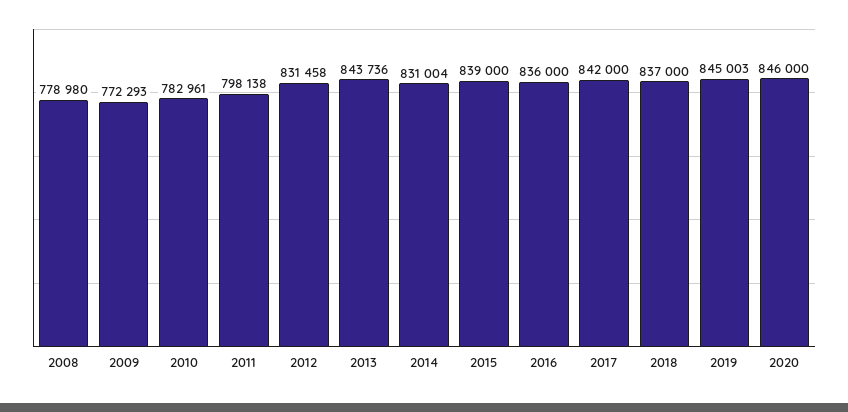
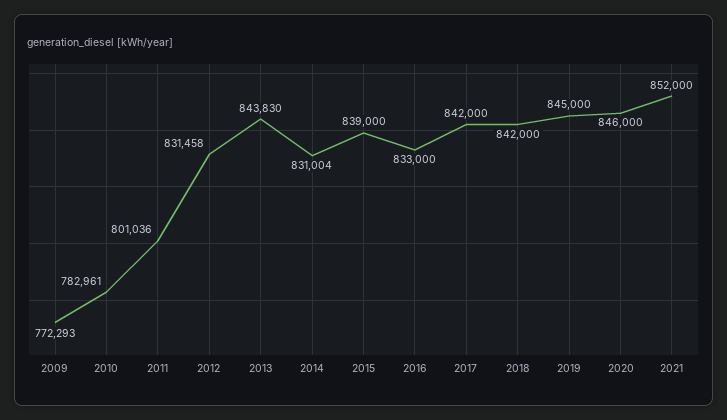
2008: 778980 -> none
2011: 798138 -> 801036
2013: 843736 -> 843830
2016: 836000 -> 833000
2018: 837000 -> 842000
2019: 845003 -> 845000
2021: none -> 852000

